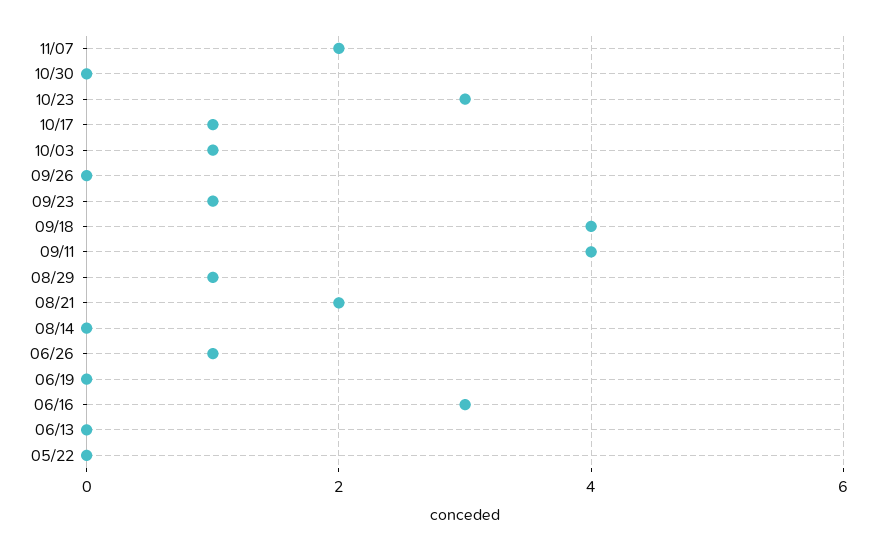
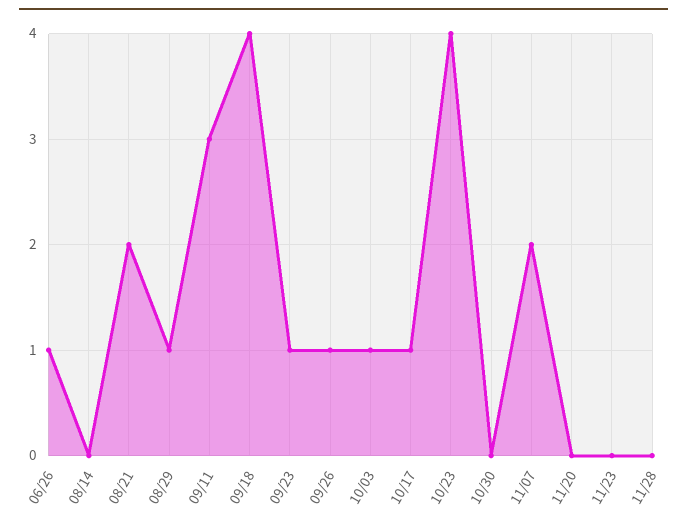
10/23: 3 -> 4
09/26: 0 -> 1
09/11: 4 -> 3
06/19: 0 -> none
06/16: 3 -> none
06/13: 0 -> none
05/22: 0 -> none
11/20: none -> 0
11/23: none -> 0
11/28: none -> 0

